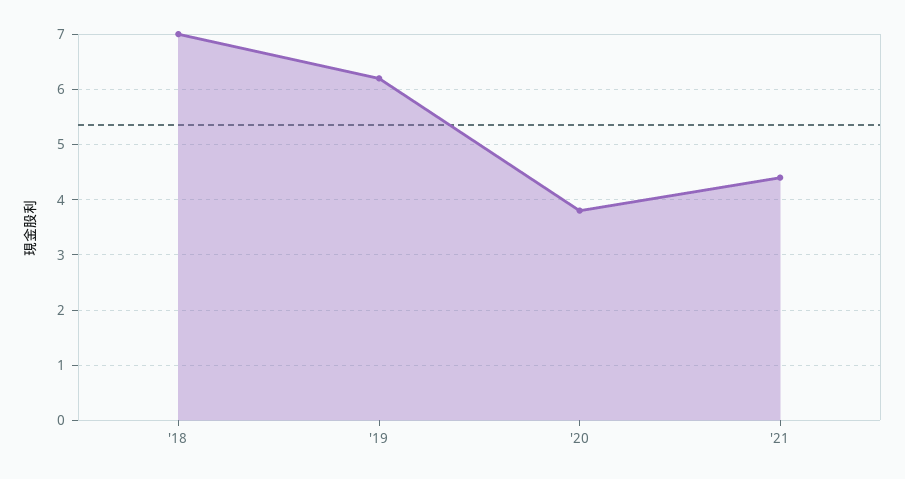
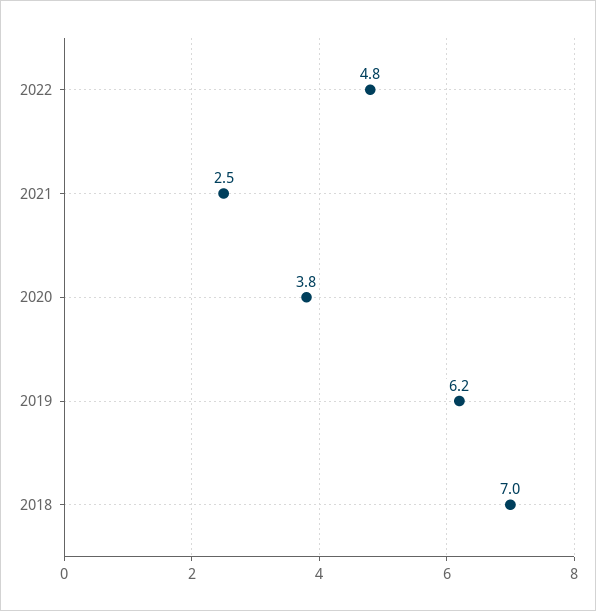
'21: 4.5 -> 2.5
2022: none -> 4.8

